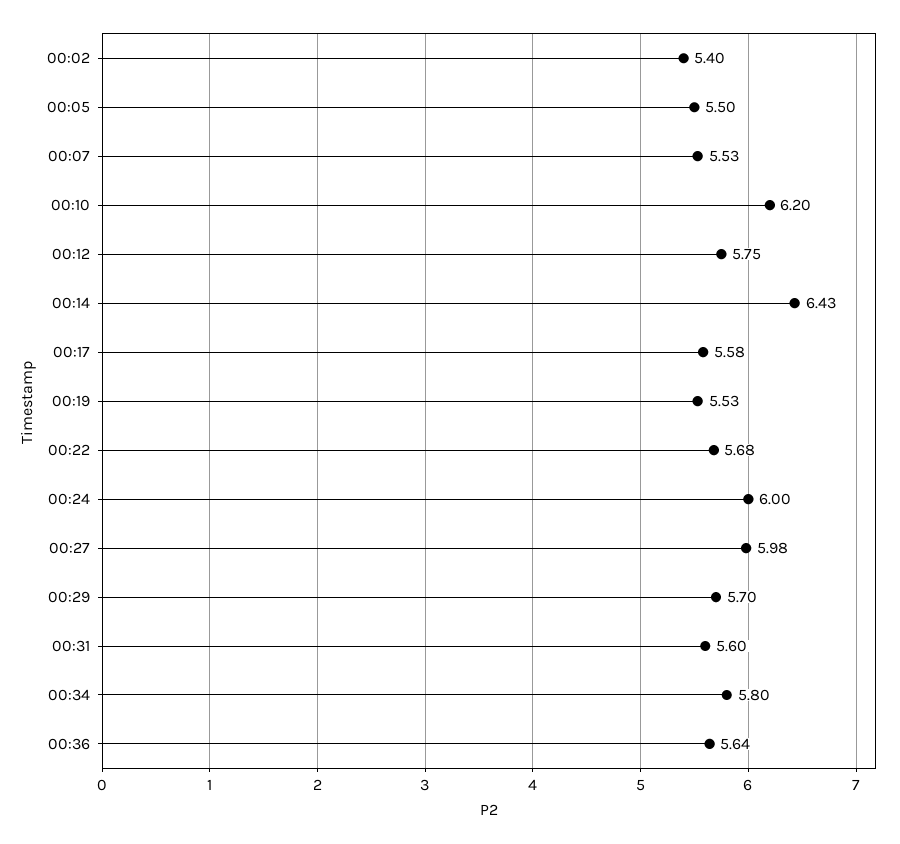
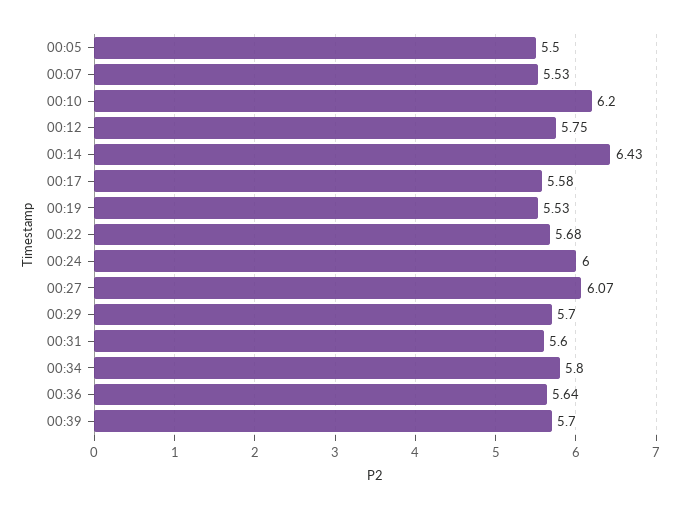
00:02: 5.4 -> none
00:27: 5.98 -> 6.07
00:39: none -> 5.7

